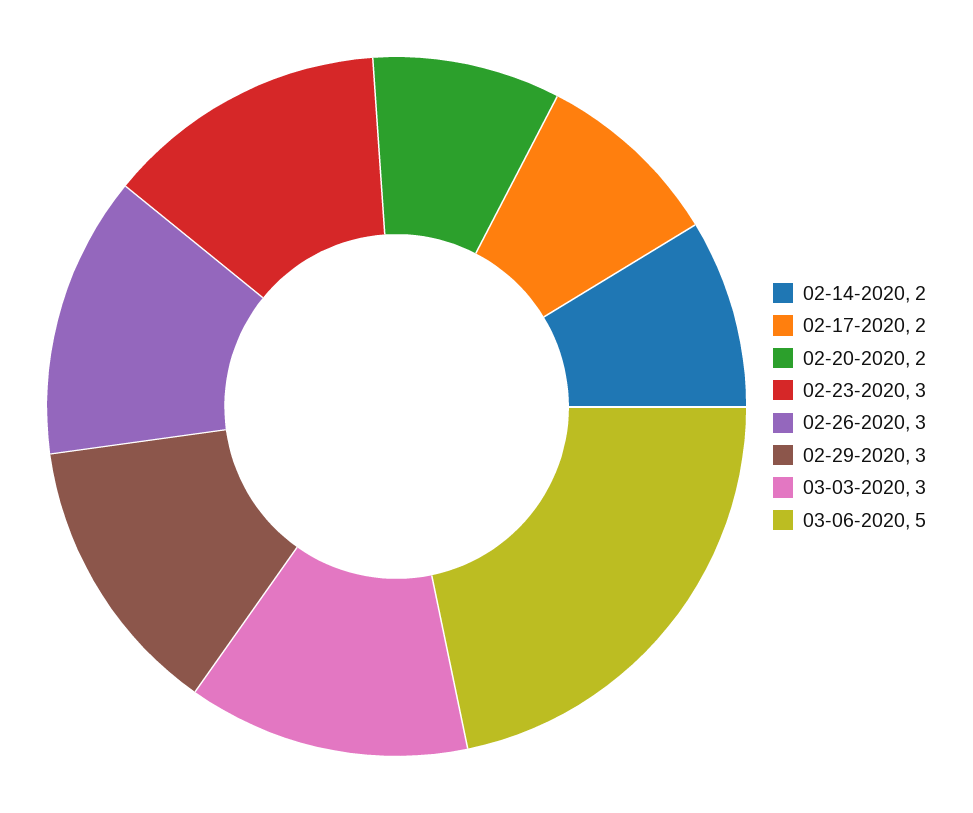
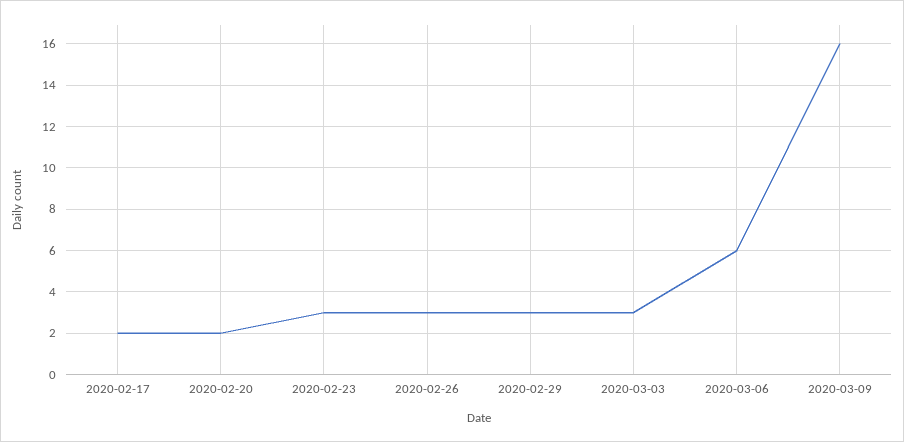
02-14-2020: 2 -> none
03-06-2020: 5 -> 6
2020-03-09: none -> 16

